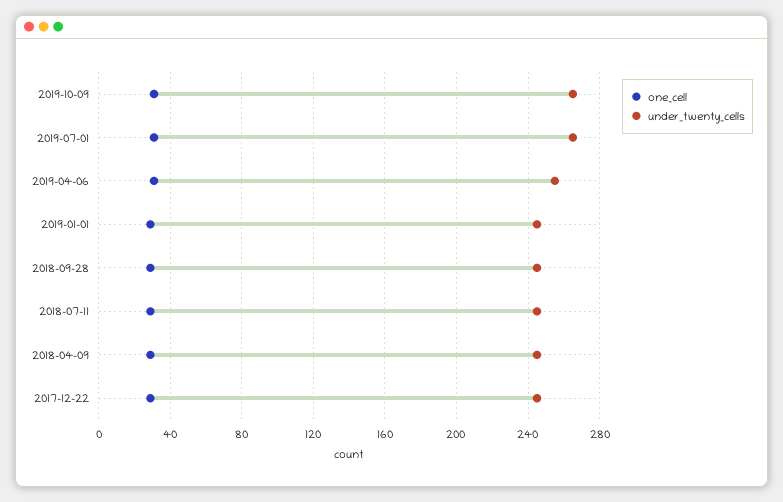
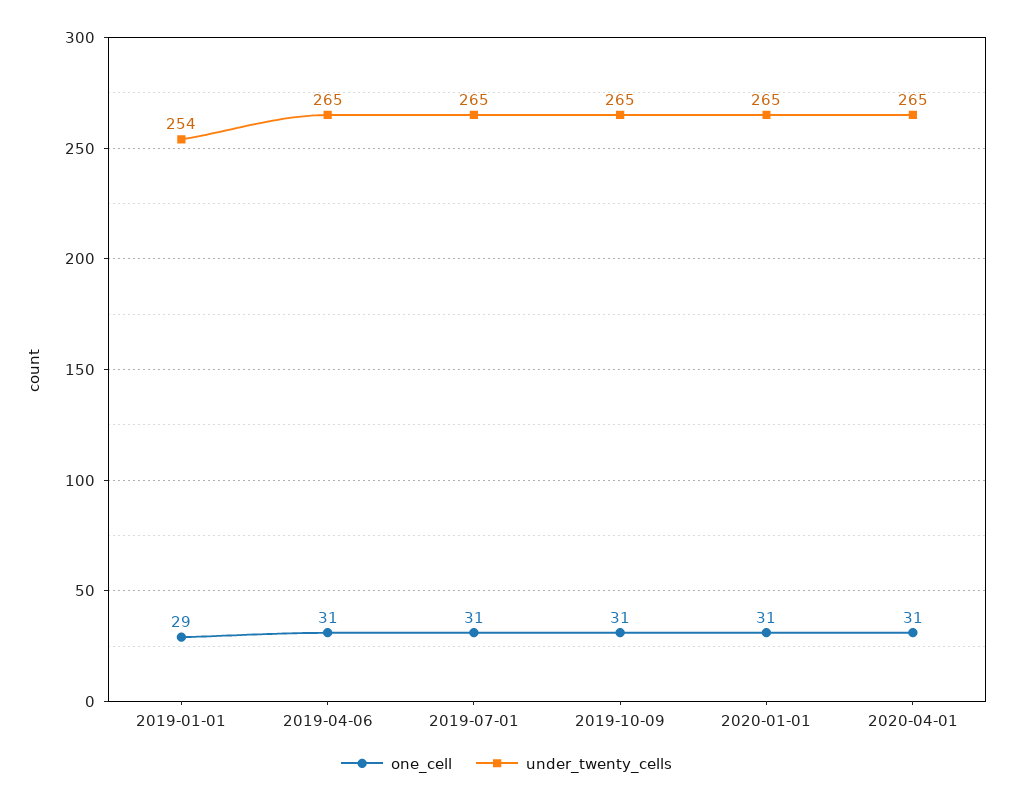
under_twenty_cells, 2019-04-06: 255 -> 265
under_twenty_cells, 2019-01-01: 245 -> 254
one_cell, 2018-09-28: 30 -> none
under_twenty_cells, 2018-09-28: 245 -> none
one_cell, 2018-07-11: 30 -> none
under_twenty_cells, 2018-07-11: 245 -> none
one_cell, 2018-04-09: 30 -> none
under_twenty_cells, 2018-04-09: 245 -> none
one_cell, 2017-12-22: 30 -> none
under_twenty_cells, 2017-12-22: 245 -> none
one_cell, 2020-01-01: none -> 31
under_twenty_cells, 2020-01-01: none -> 265
one_cell, 2020-04-01: none -> 31
under_twenty_cells, 2020-04-01: none -> 265

